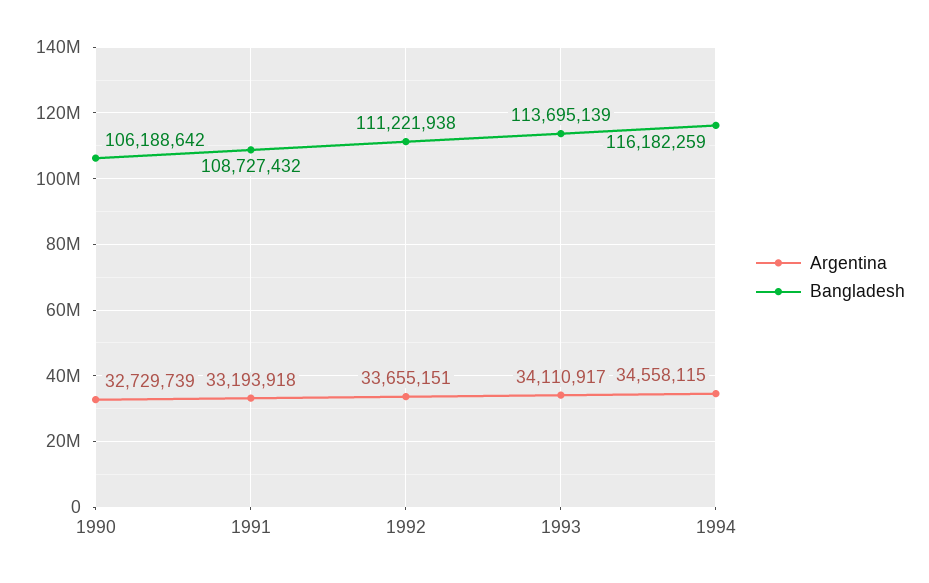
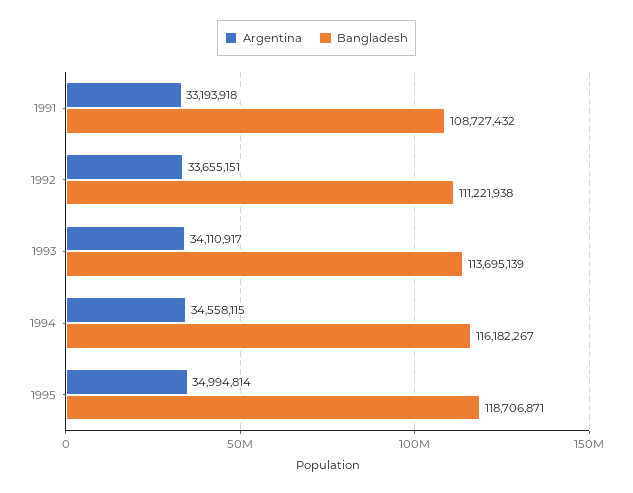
Argentina, 1990: 32729739 -> none
Bangladesh, 1990: 106188642 -> none
Bangladesh, 1994: 116182259 -> 116182267
Argentina, 1995: none -> 34994814
Bangladesh, 1995: none -> 118706871

